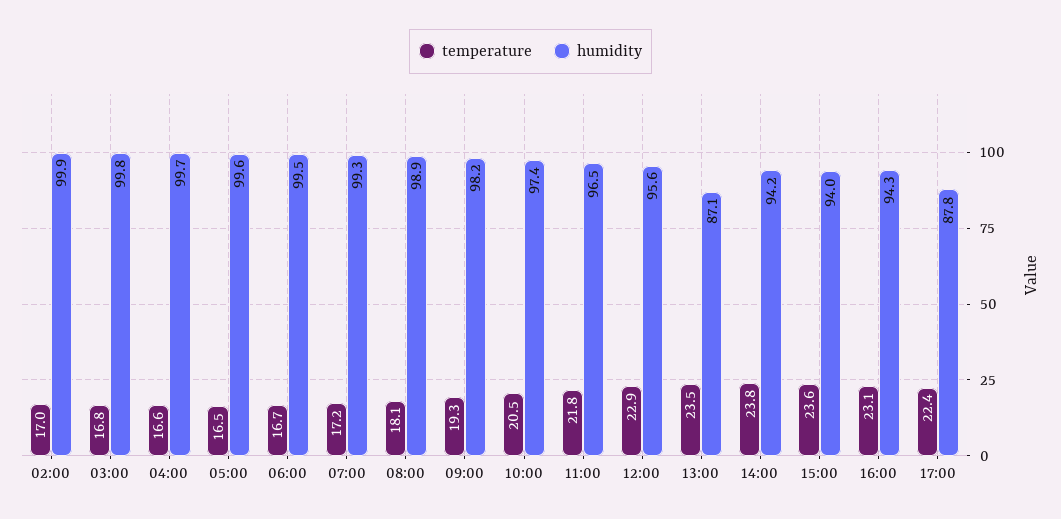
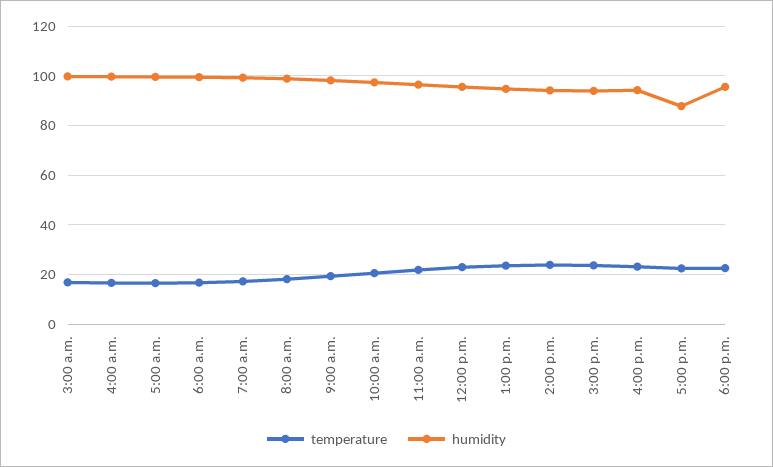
temperature, 02:00: 17 -> none
humidity, 02:00: 99.9 -> none
humidity, 13:00: 87.1 -> 95
temperature, 6:00 p.m.: none -> 22.5
humidity, 6:00 p.m.: none -> 95

